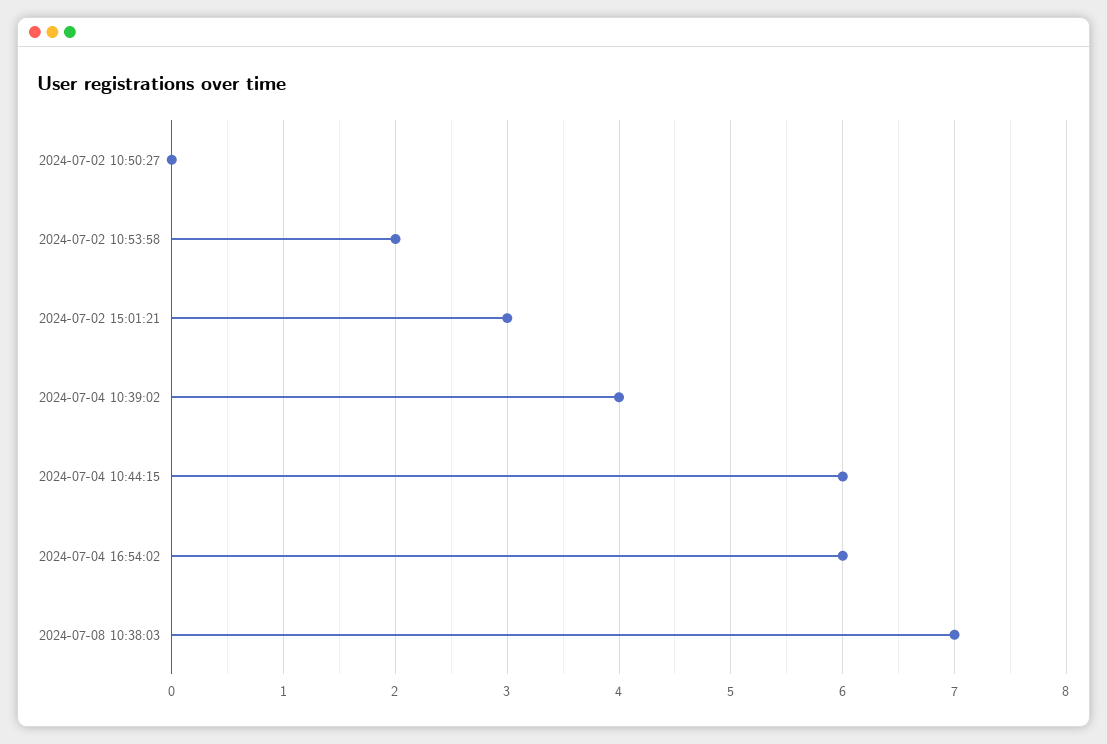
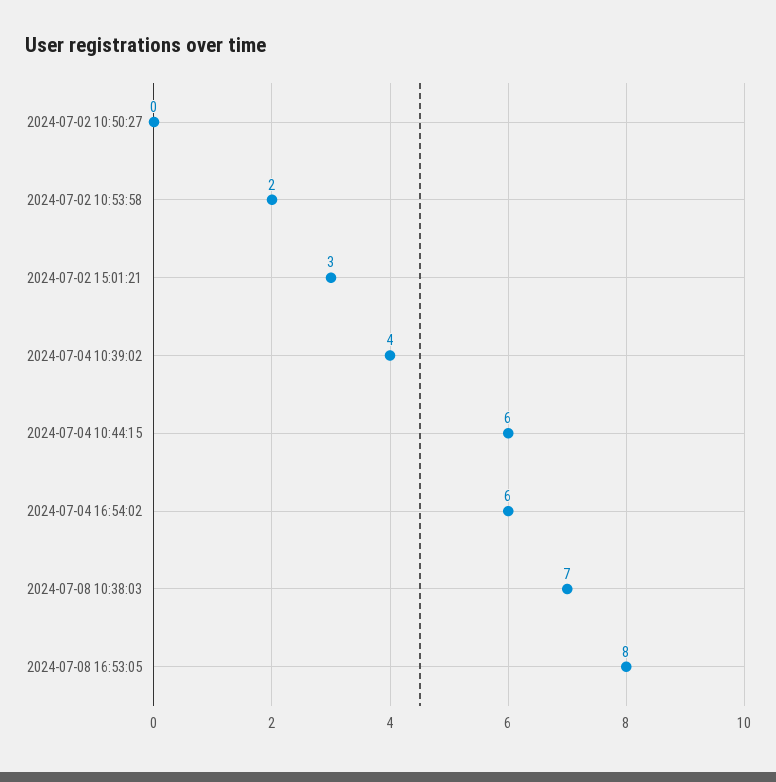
2024-07-08 16:53:05: none -> 8

